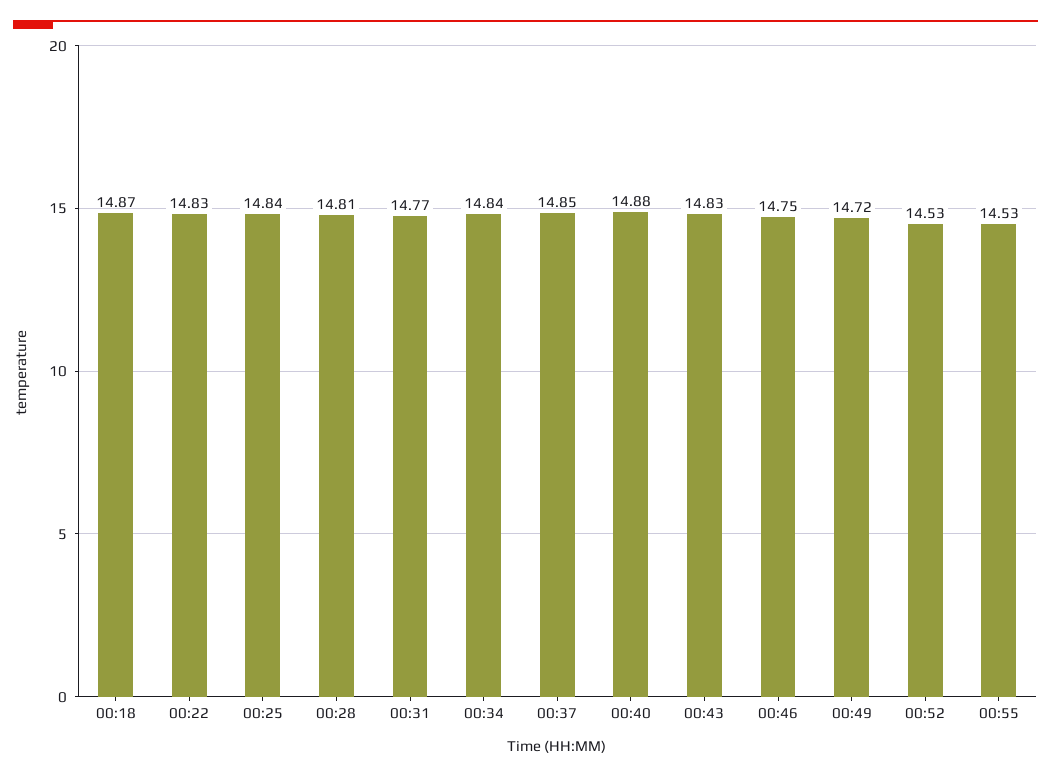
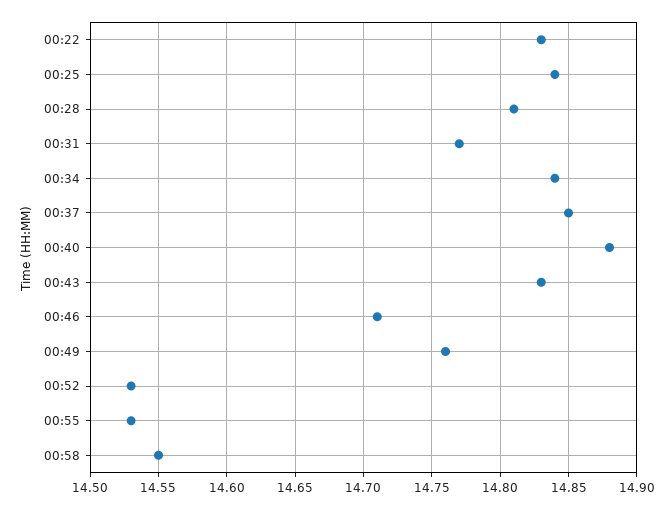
00:18: 14.87 -> none
00:46: 14.75 -> 14.71
00:49: 14.72 -> 14.76
00:58: none -> 14.55

